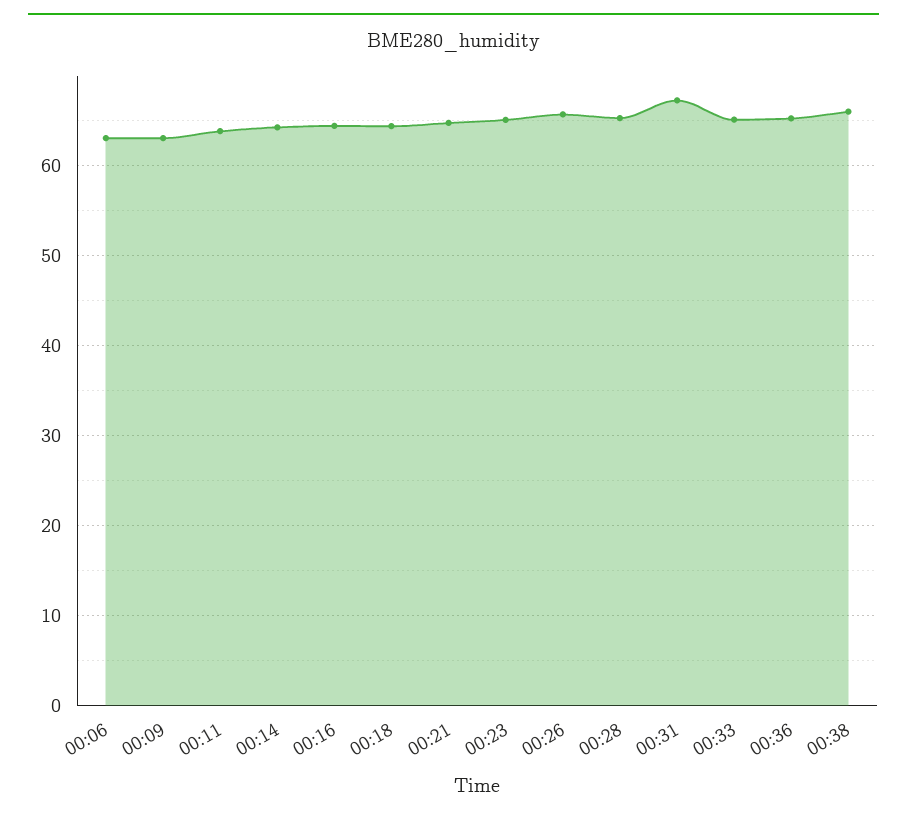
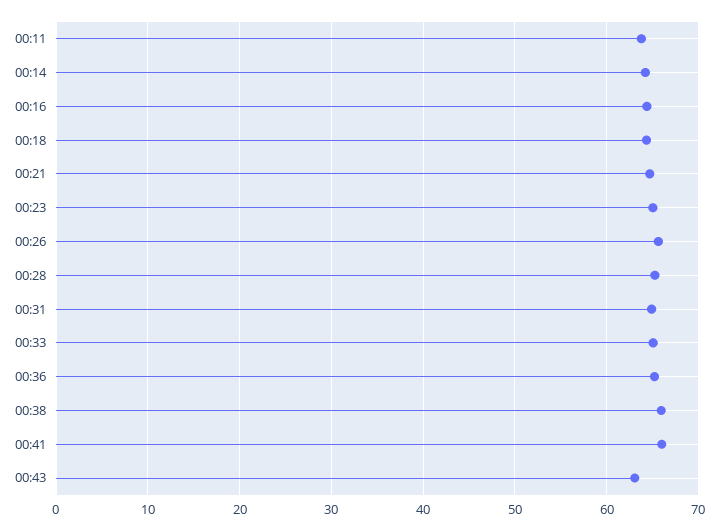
00:06: 63 -> none
00:09: 63 -> none
00:31: 67 -> 65
00:41: none -> 66
00:43: none -> 63

